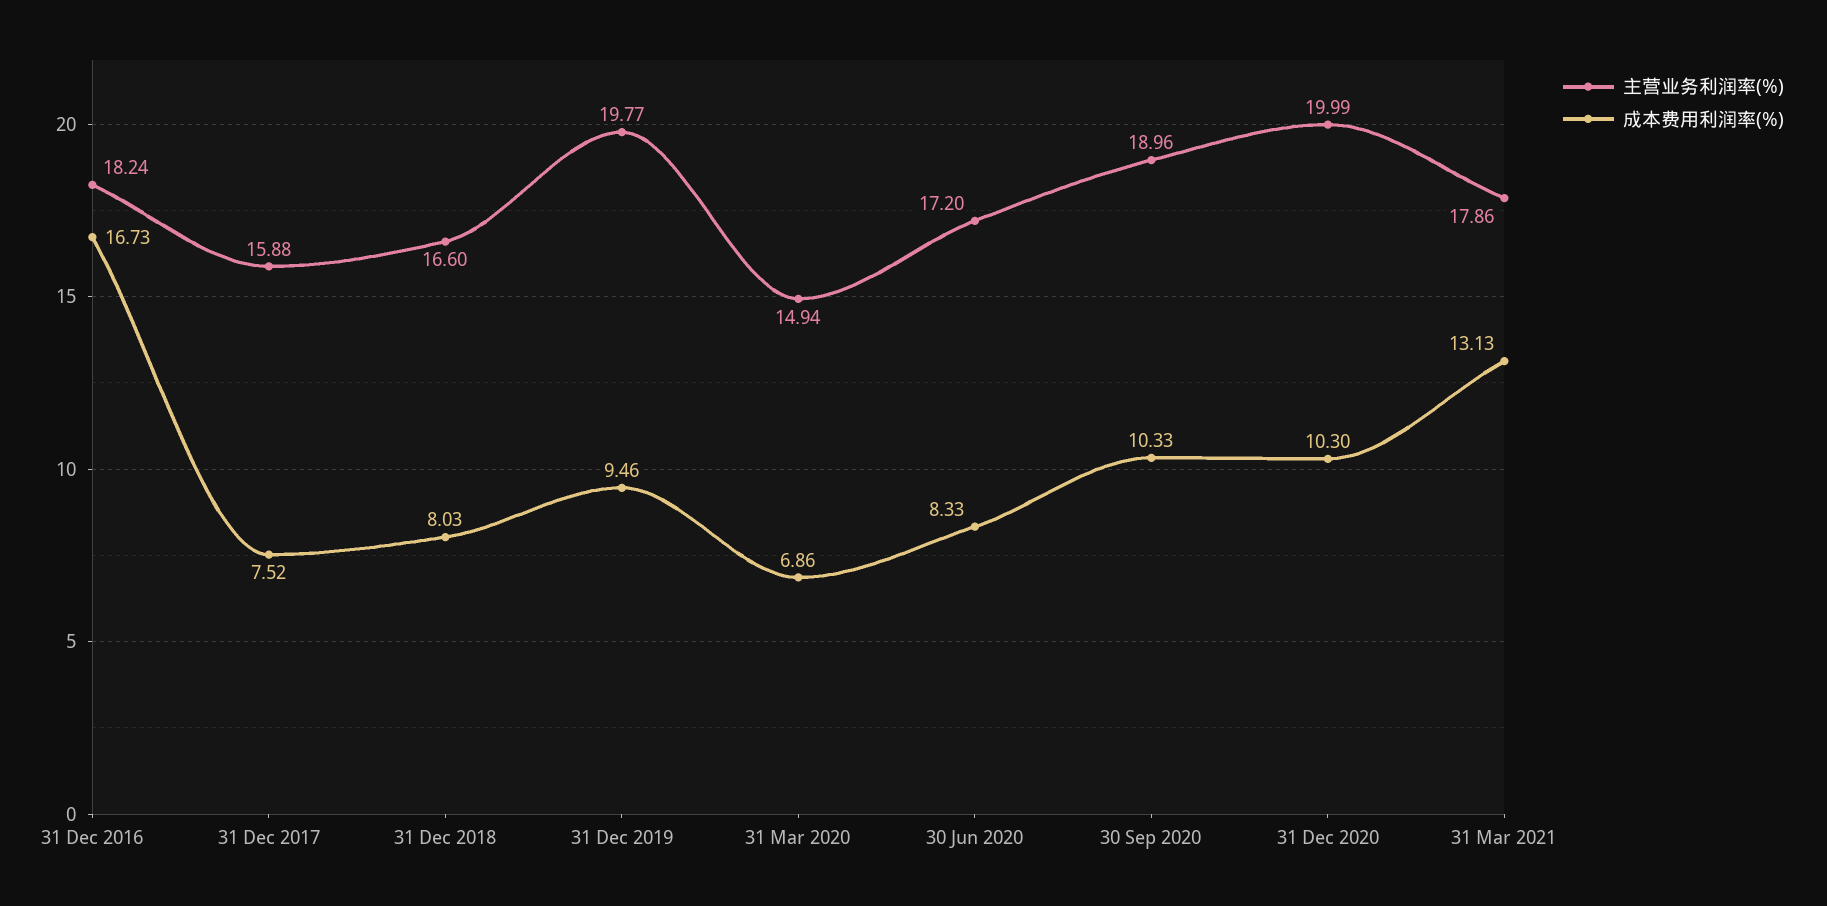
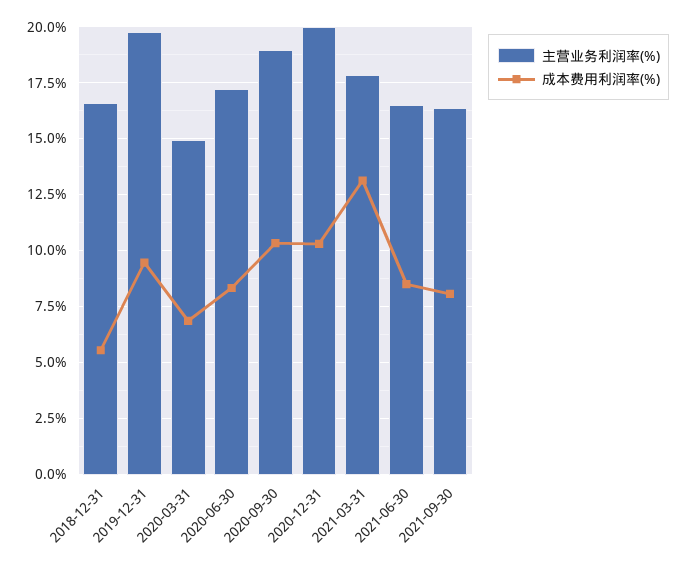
主营业务利润率(%), 31 Dec 2016: 18.24 -> none
成本费用利润率(%), 31 Dec 2016: 16.73 -> none
主营业务利润率(%), 31 Dec 2017: 15.88 -> none
成本费用利润率(%), 31 Dec 2017: 7.52 -> none
成本费用利润率(%), 31 Dec 2018: 8.03 -> 5.5
主营业务利润率(%), 2021-06-30: none -> 16.5
成本费用利润率(%), 2021-06-30: none -> 8.5
主营业务利润率(%), 2021-09-30: none -> 16.5
成本费用利润率(%), 2021-09-30: none -> 8

